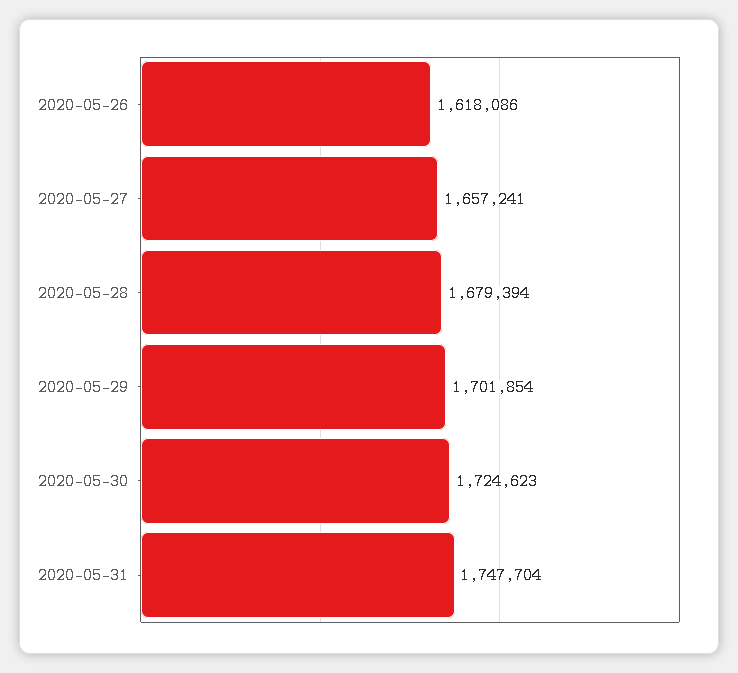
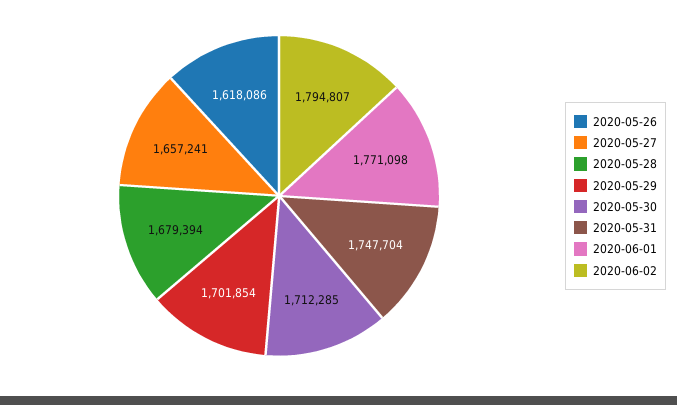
2020-05-30: 1724623 -> 1712285
2020-06-01: none -> 1771098
2020-06-02: none -> 1794807

